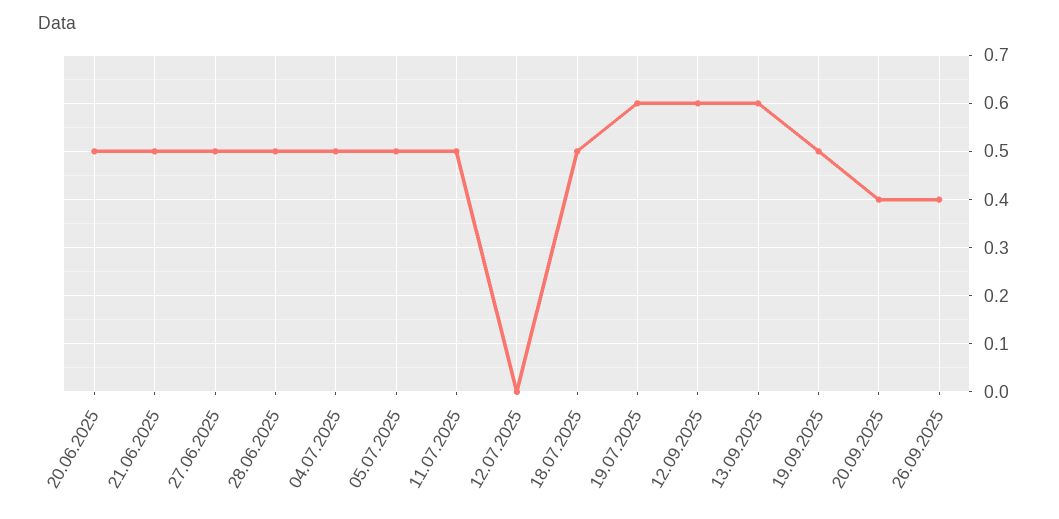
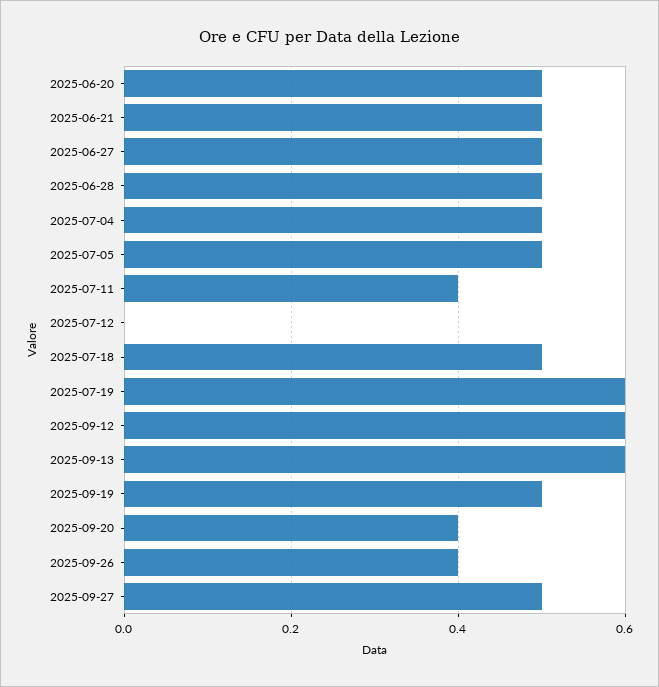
11.07.2025: 0.5 -> 0.4
2025-09-27: none -> 0.5

